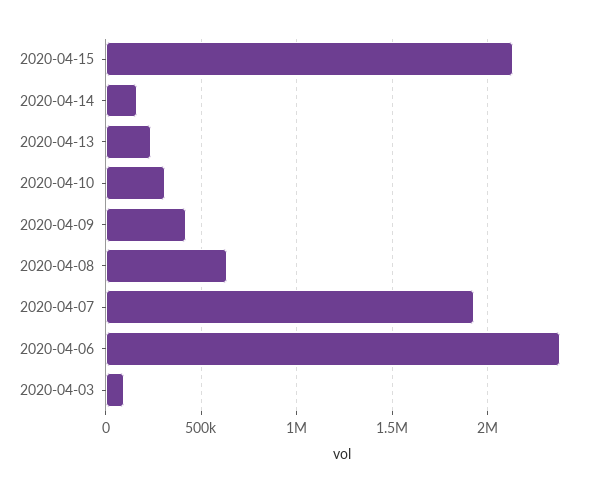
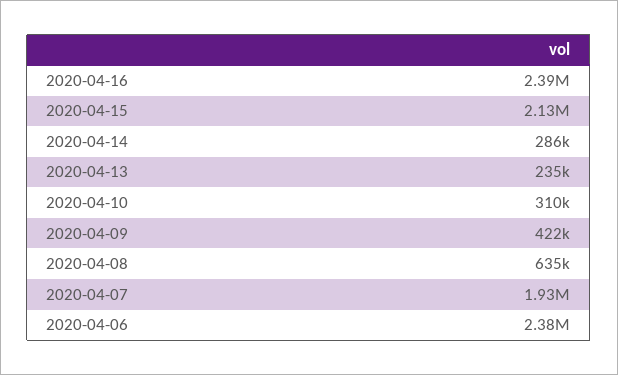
2020-04-14: 150000 -> 286000
2020-04-03: 100000 -> none
2020-04-16: none -> 2390000

